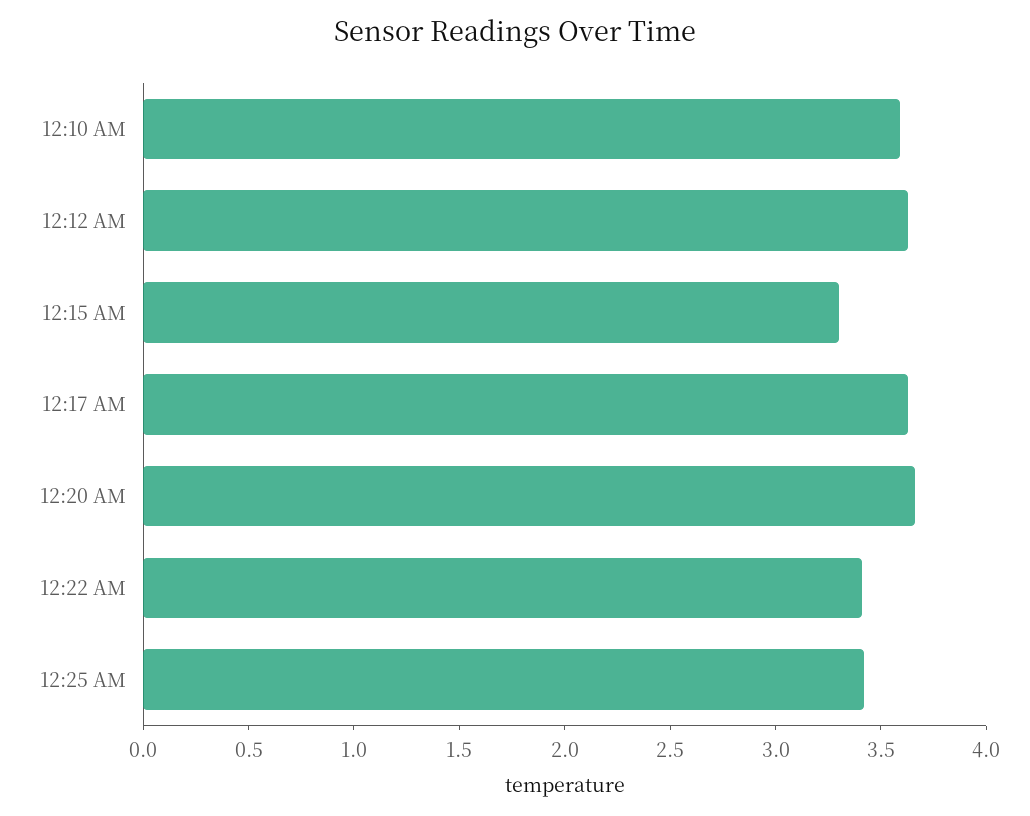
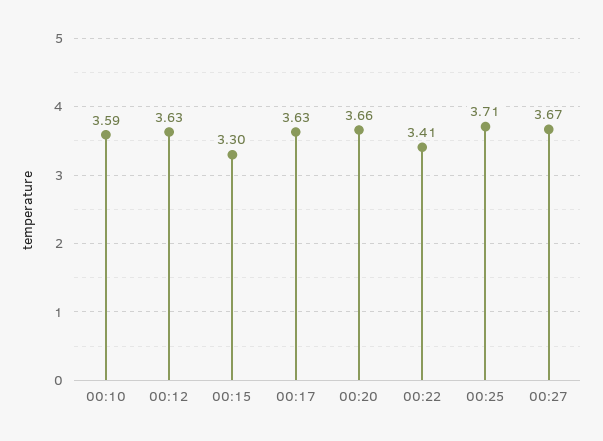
12:25 AM: 3.4 -> 3.71
00:27: none -> 3.67

